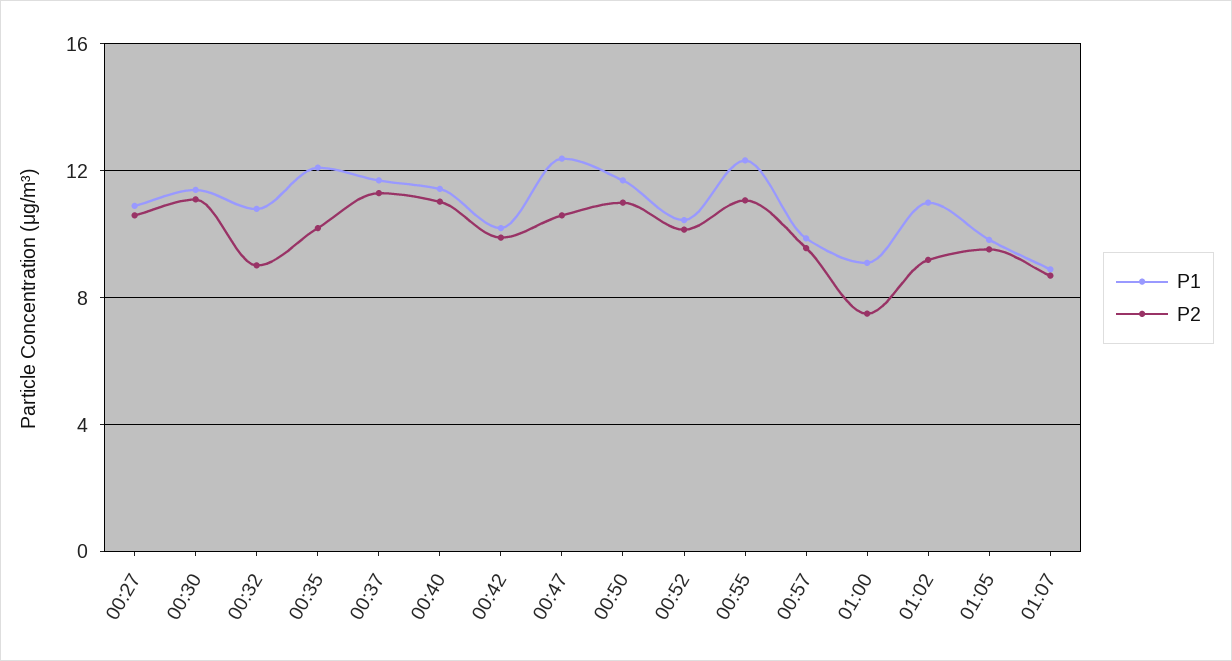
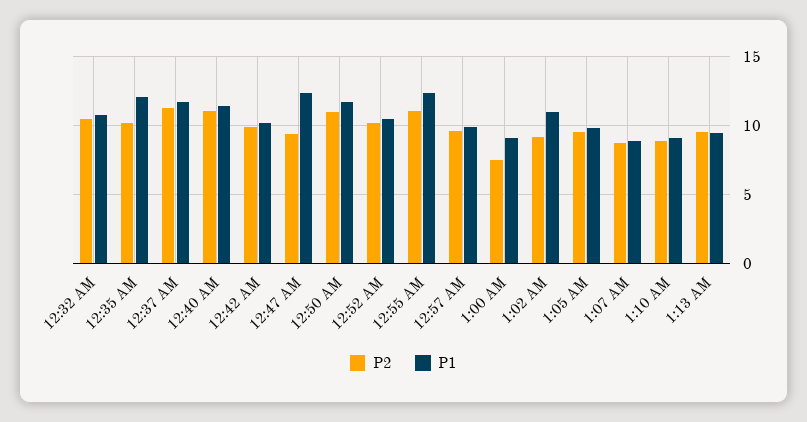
P1, 00:27: 11 -> none
P2, 00:27: 10.5 -> none
P1, 00:30: 11.5 -> none
P2, 00:30: 11 -> none
P2, 00:32: 9 -> 10.5
P2, 00:47: 10.5 -> 9.5
P2, 1:10 AM: none -> 9
P1, 1:10 AM: none -> 9
P2, 1:13 AM: none -> 9.5
P1, 1:13 AM: none -> 9.5

